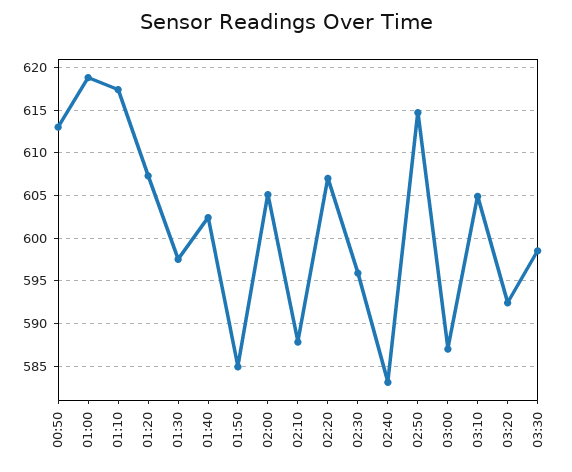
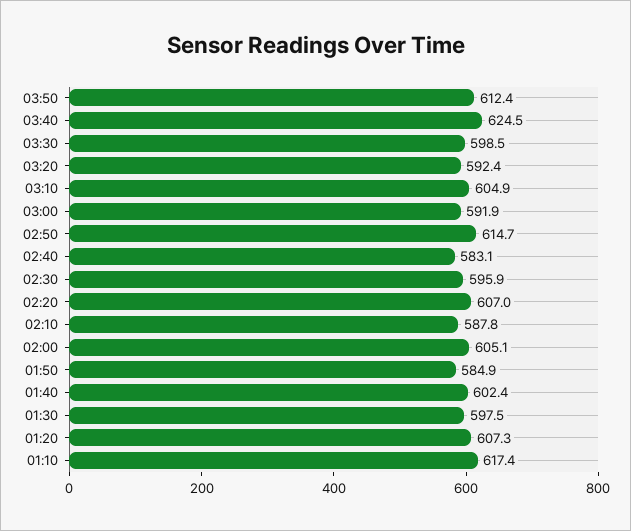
00:50: 613 -> none
01:00: 619 -> none
03:00: 587 -> 591.9
03:50: none -> 612.4
03:40: none -> 624.5

